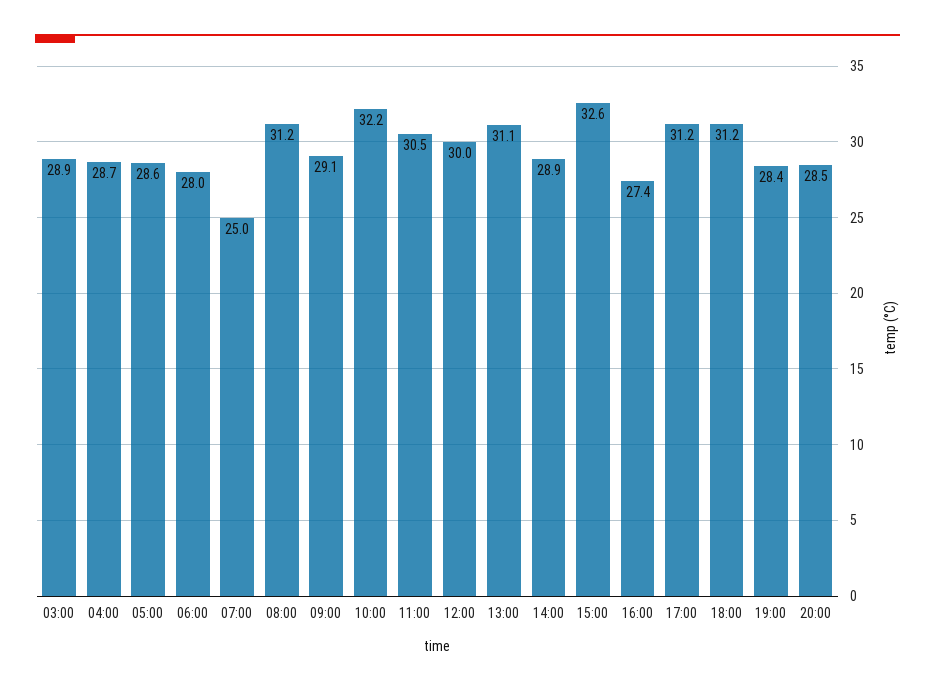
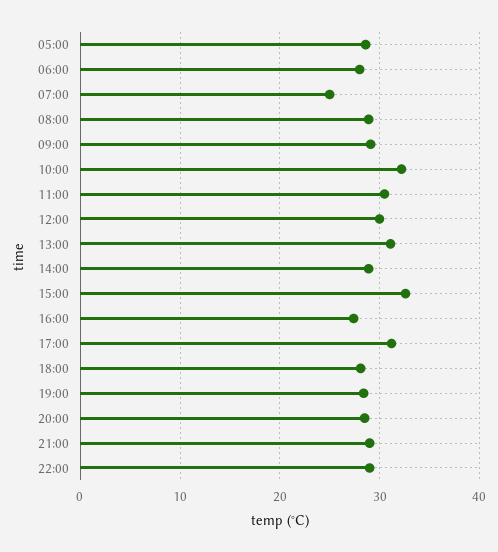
03:00: 28.9 -> none
04:00: 28.7 -> none
08:00: 31.2 -> 29
18:00: 31.2 -> 28
21:00: none -> 29
22:00: none -> 29

